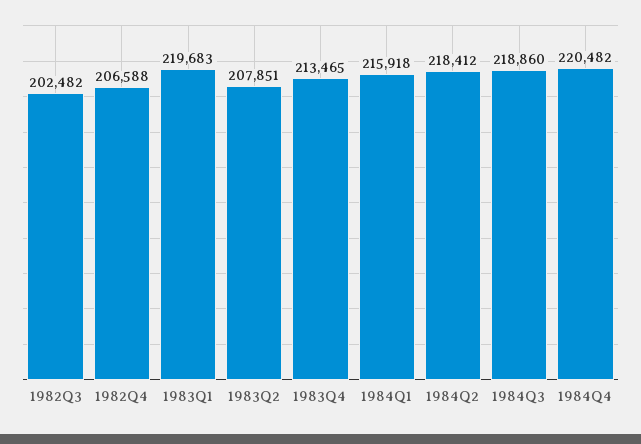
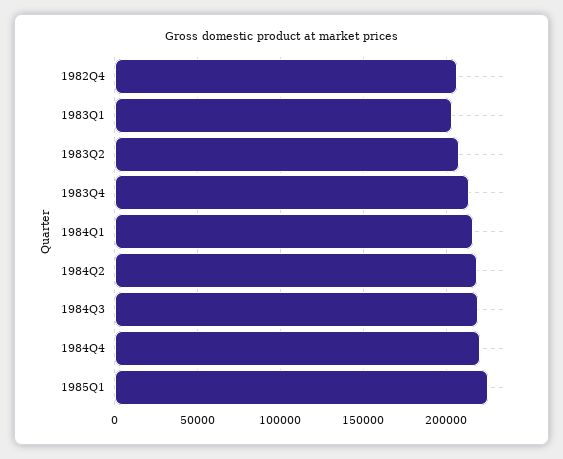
1982Q3: 202482 -> none
1983Q1: 219683 -> 205000
1985Q1: none -> 225000

